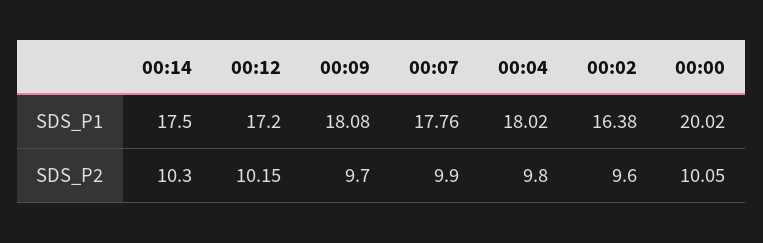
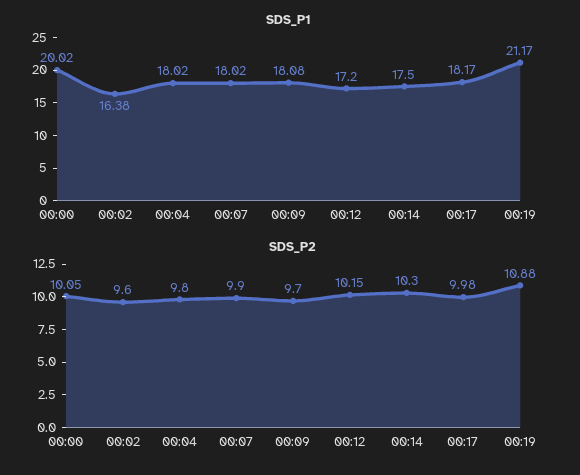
SDS_P1, 00:07: 17.76 -> 18.02
SDS_P1, 00:17: none -> 18.17
SDS_P1, 00:19: none -> 21.17
SDS_P2, 00:17: none -> 9.98
SDS_P2, 00:19: none -> 10.88

